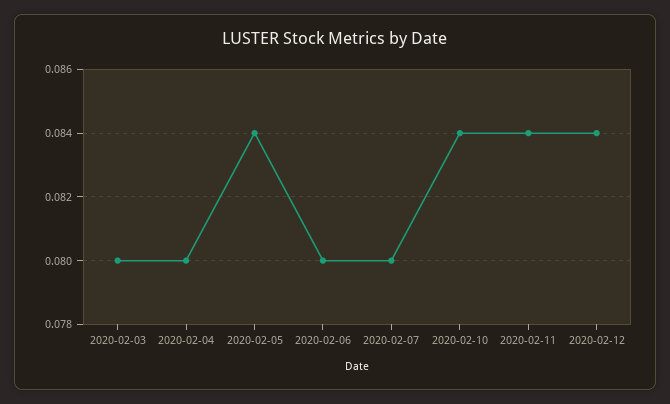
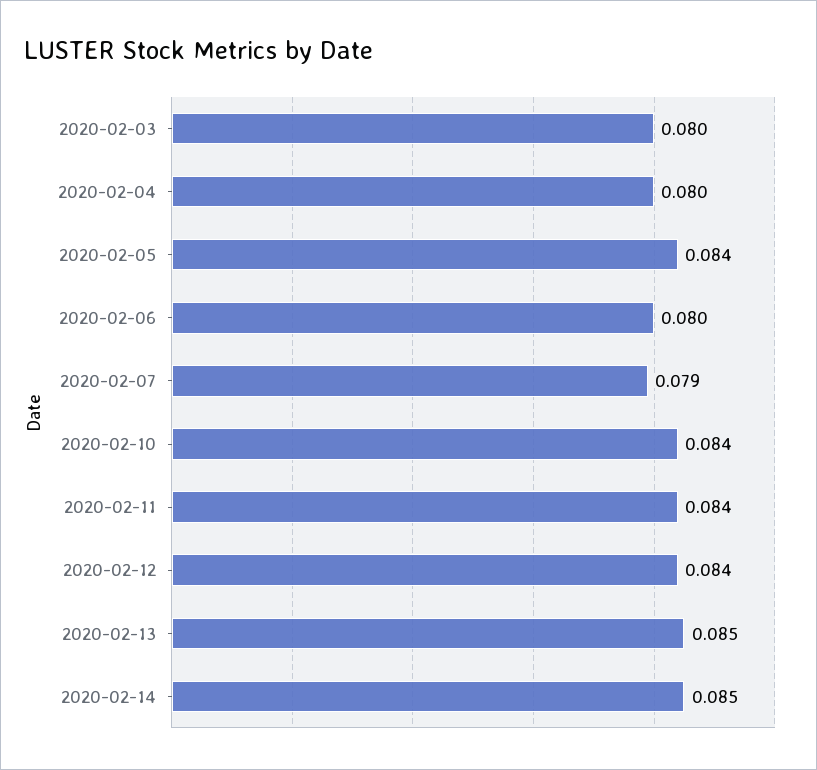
2020-02-07: 0.08 -> 0.079
2020-02-13: none -> 0.085
2020-02-14: none -> 0.085

